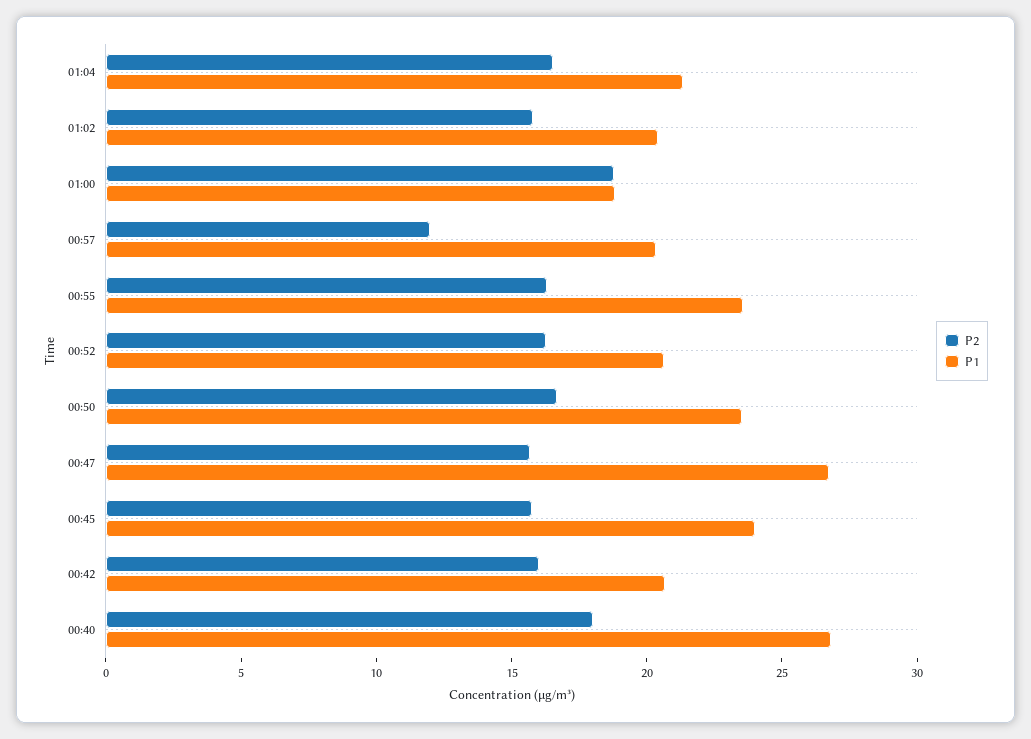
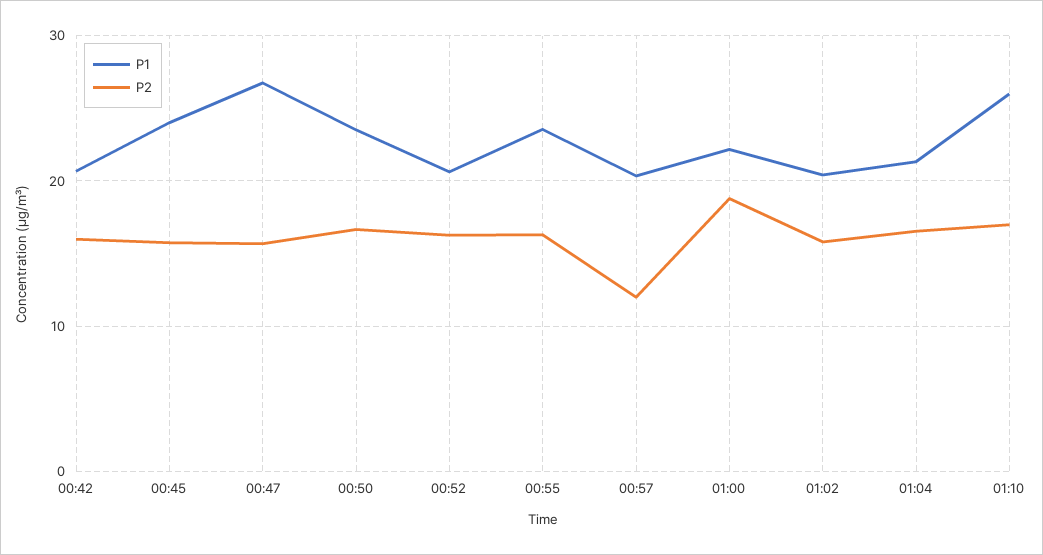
P1, 01:00: 19 -> 22
P2, 00:40: 18 -> none
P1, 00:40: 27 -> none
P1, 01:10: none -> 26
P2, 01:10: none -> 17

